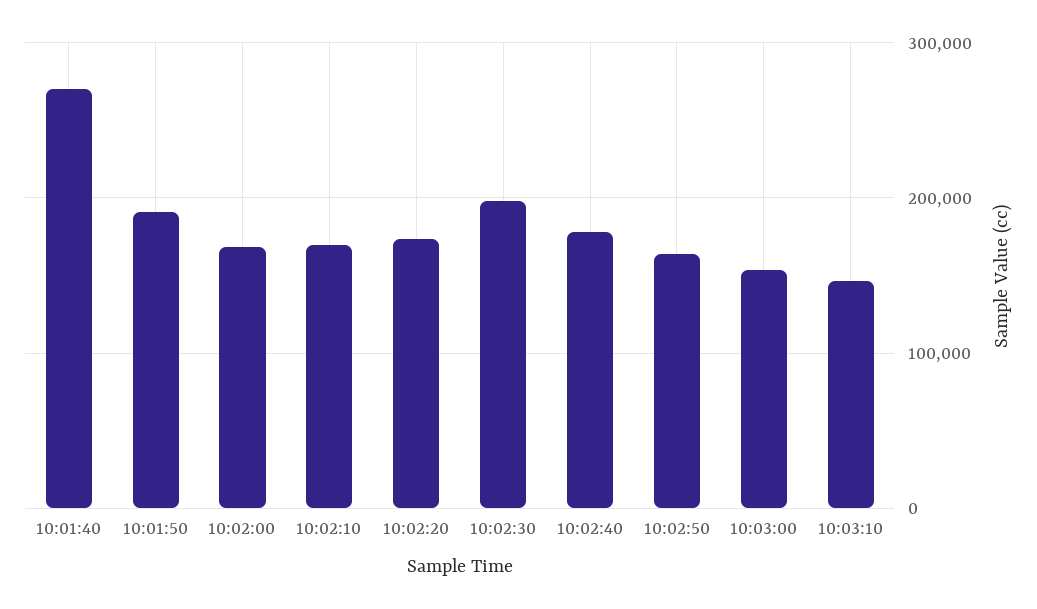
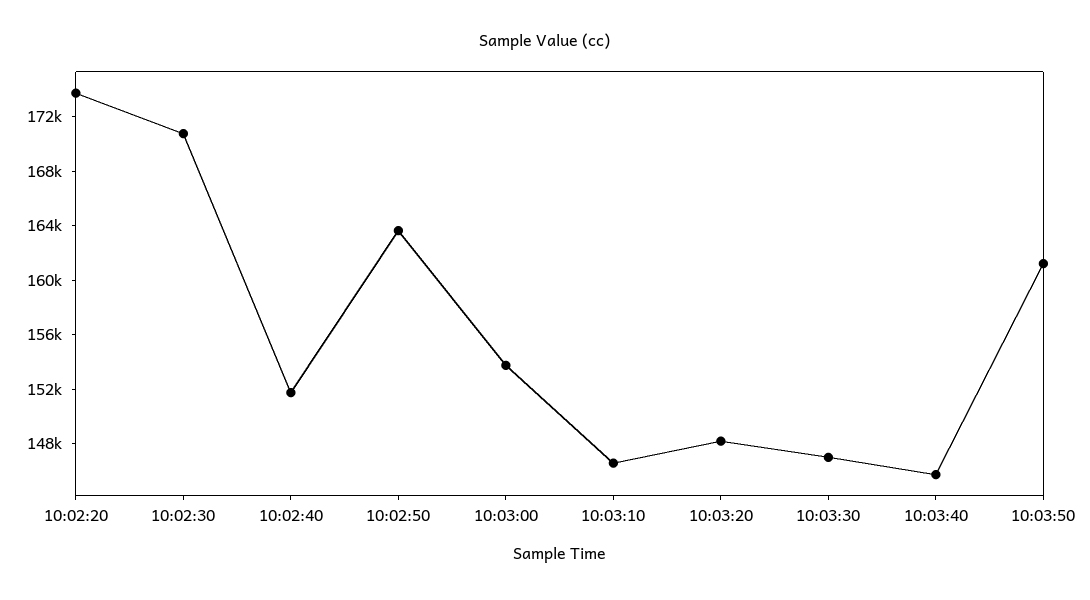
10:01:40: 270000 -> none
10:01:50: 190000 -> none
10:02:00: 170000 -> none
10:02:10: 170000 -> none
10:02:30: 200000 -> 171000
10:02:40: 180000 -> 152000
10:03:20: none -> 148000
10:03:30: none -> 147000
10:03:40: none -> 146000
10:03:50: none -> 161000

